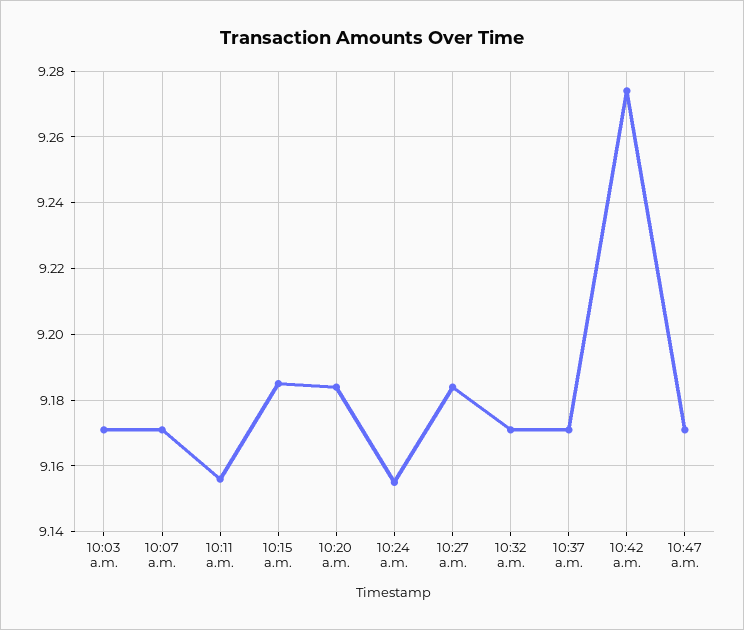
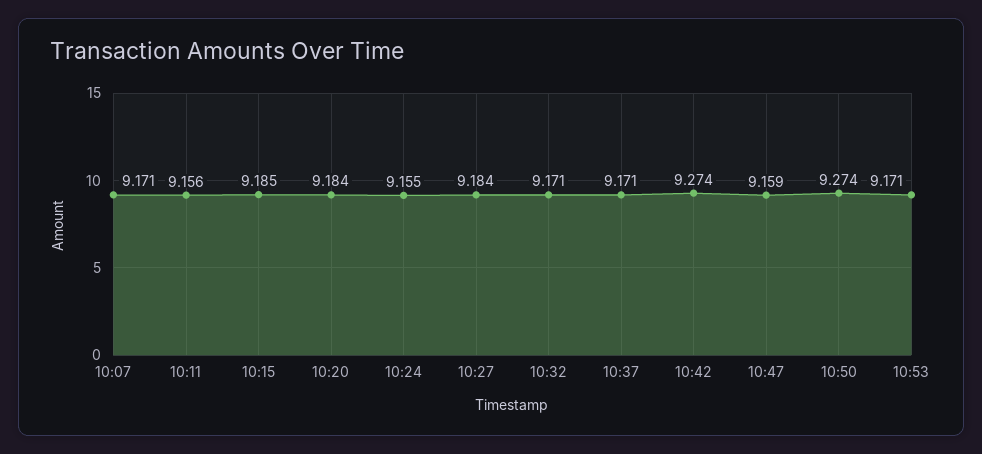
10:03 a.m.: 9.17 -> none
10:47 a.m.: 9.17 -> 9.159
10:50: none -> 9.274
10:53: none -> 9.171

